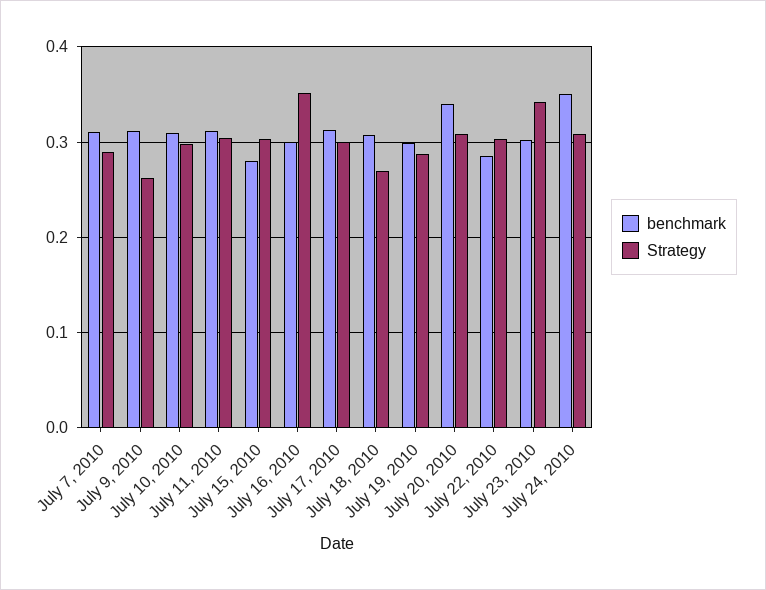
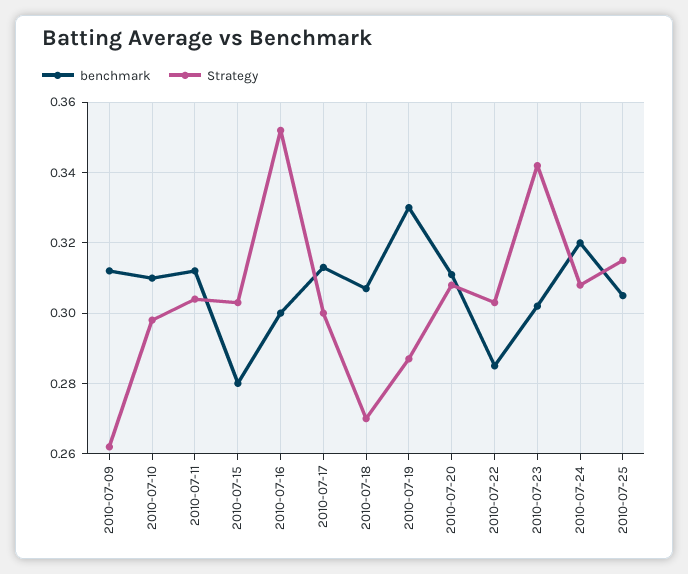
benchmark, July 7, 2010: 0.31 -> none
Strategy, July 7, 2010: 0.29 -> none
benchmark, July 19, 2010: 0.3 -> 0.33
benchmark, July 20, 2010: 0.34 -> 0.31
benchmark, July 24, 2010: 0.35 -> 0.32
benchmark, 2010-07-25: none -> 0.305
Strategy, 2010-07-25: none -> 0.315

